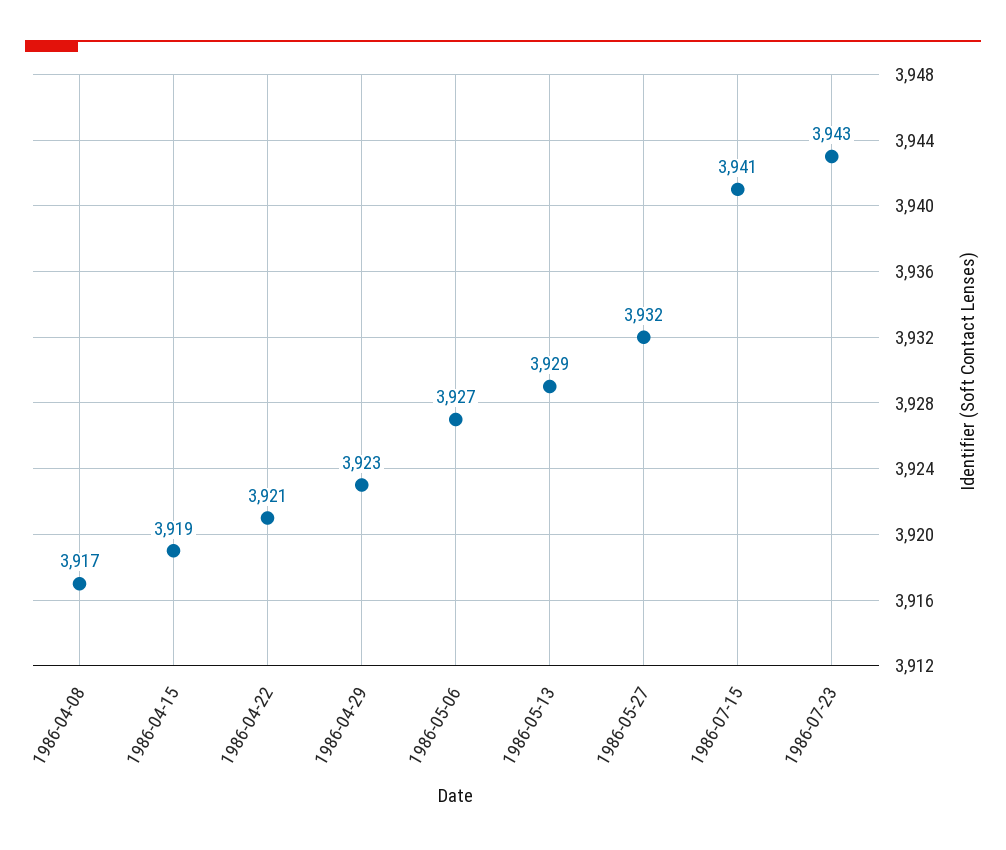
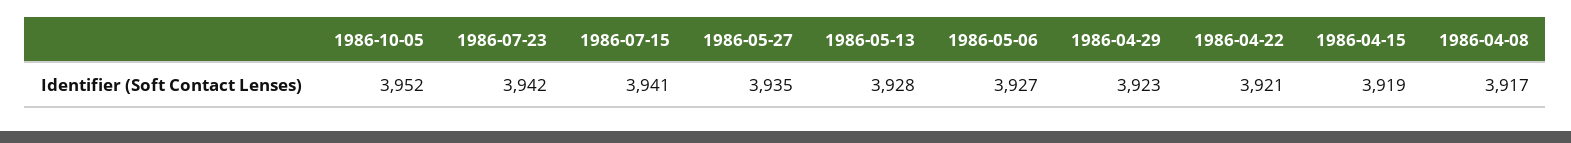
1986-05-13: 3929 -> 3928
1986-05-27: 3932 -> 3935
1986-07-23: 3943 -> 3942
1986-10-05: none -> 3952

